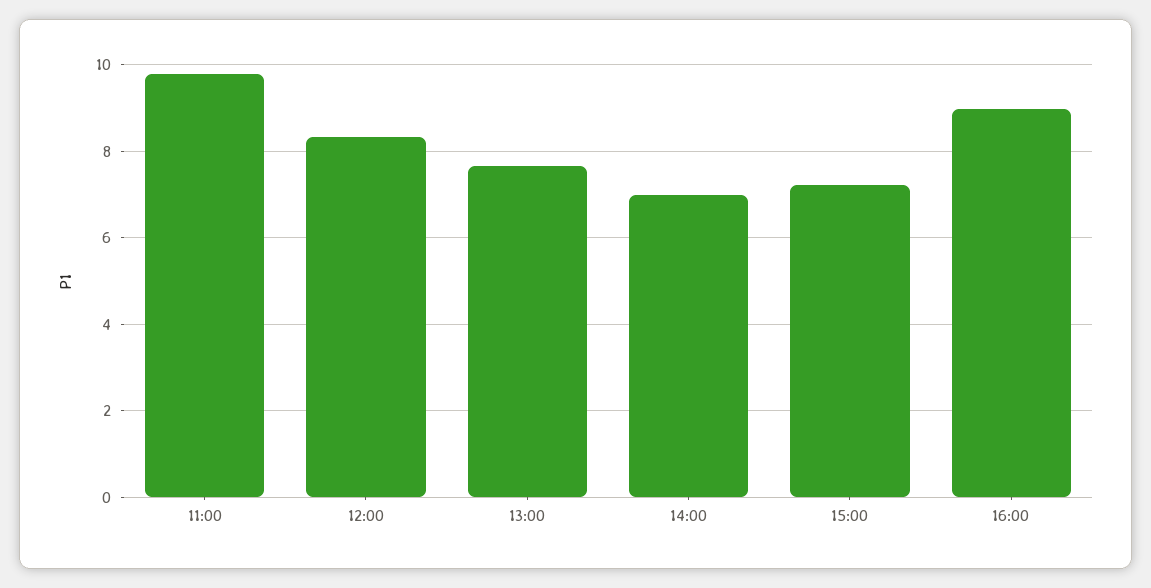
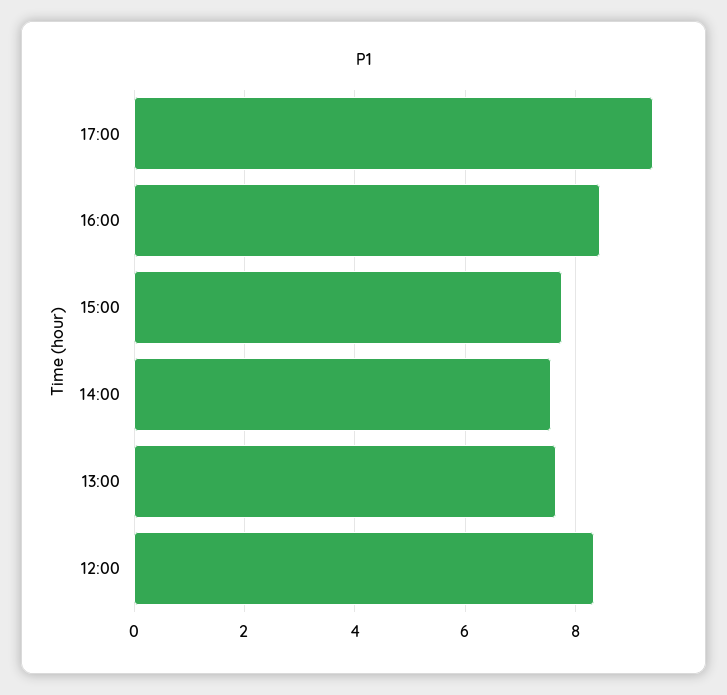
11:00: 9.8 -> none
14:00: 7 -> 7.6
15:00: 7.2 -> 7.8
16:00: 9 -> 8.4
17:00: none -> 9.4

